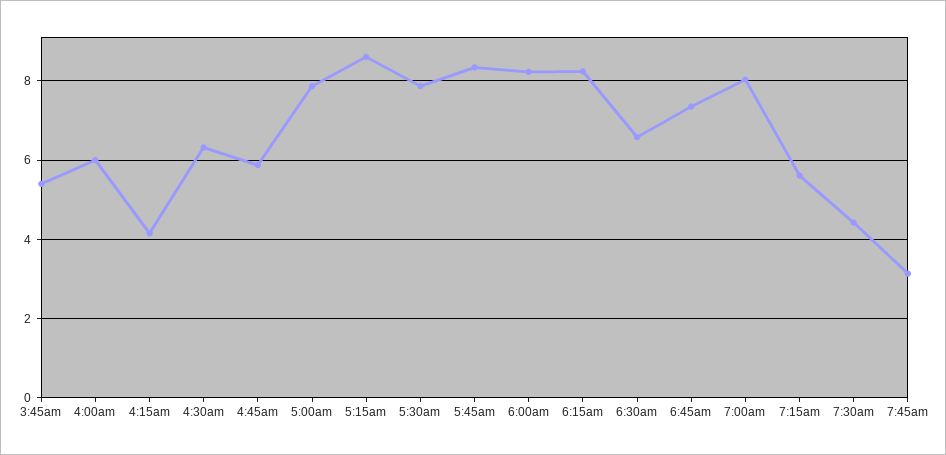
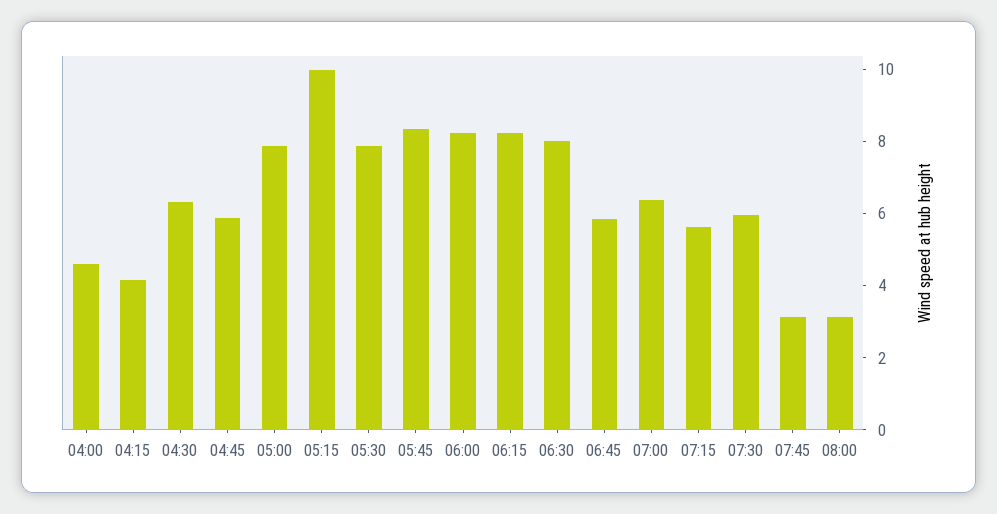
3:45am: 5.4 -> none
4:00am: 6 -> 4.5
5:15am: 8.6 -> 10
6:30am: 6.6 -> 8
6:45am: 7.4 -> 6
7:00am: 8 -> 6.5
7:30am: 4.4 -> 6
08:00: none -> 3

